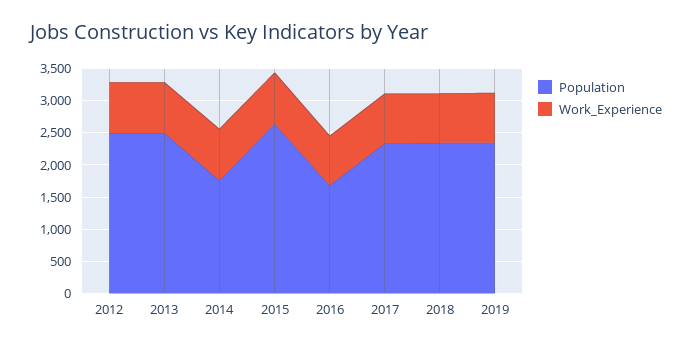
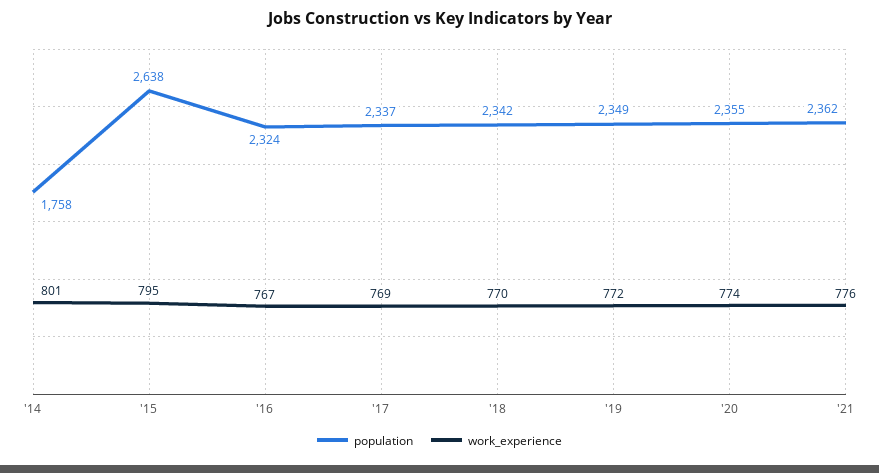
Population, 2012: 2500 -> none
Work_Experience, 2012: 750 -> none
Population, 2013: 2500 -> none
Work_Experience, 2013: 750 -> none
Population, 2016: 1750 -> 2324
Population, '20: none -> 2355
Work_Experience, '20: none -> 774
Population, '21: none -> 2362
Work_Experience, '21: none -> 776

